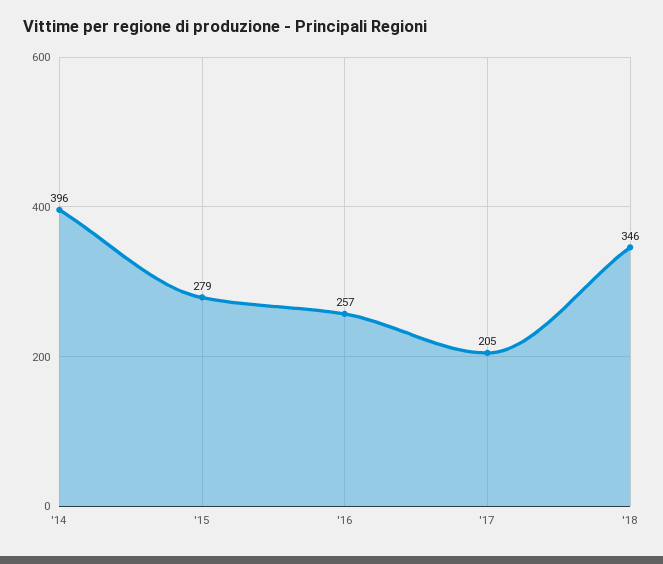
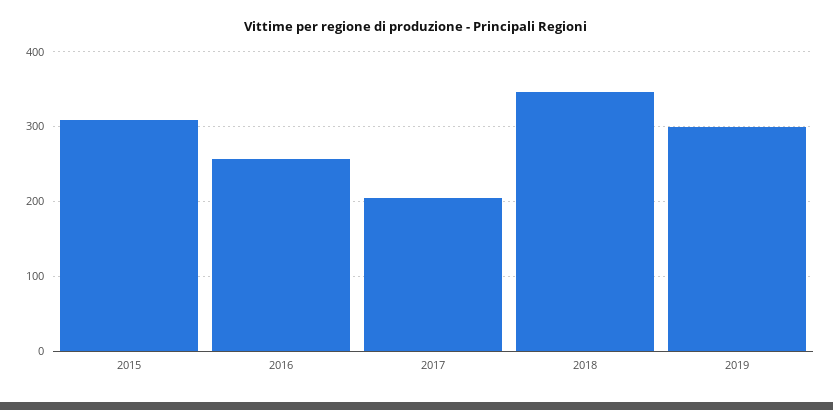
'14: 396 -> none
'15: 279 -> 310
2019: none -> 300

